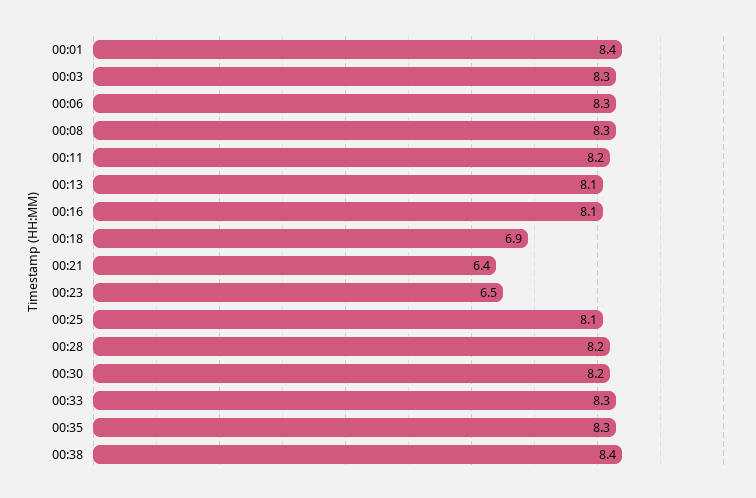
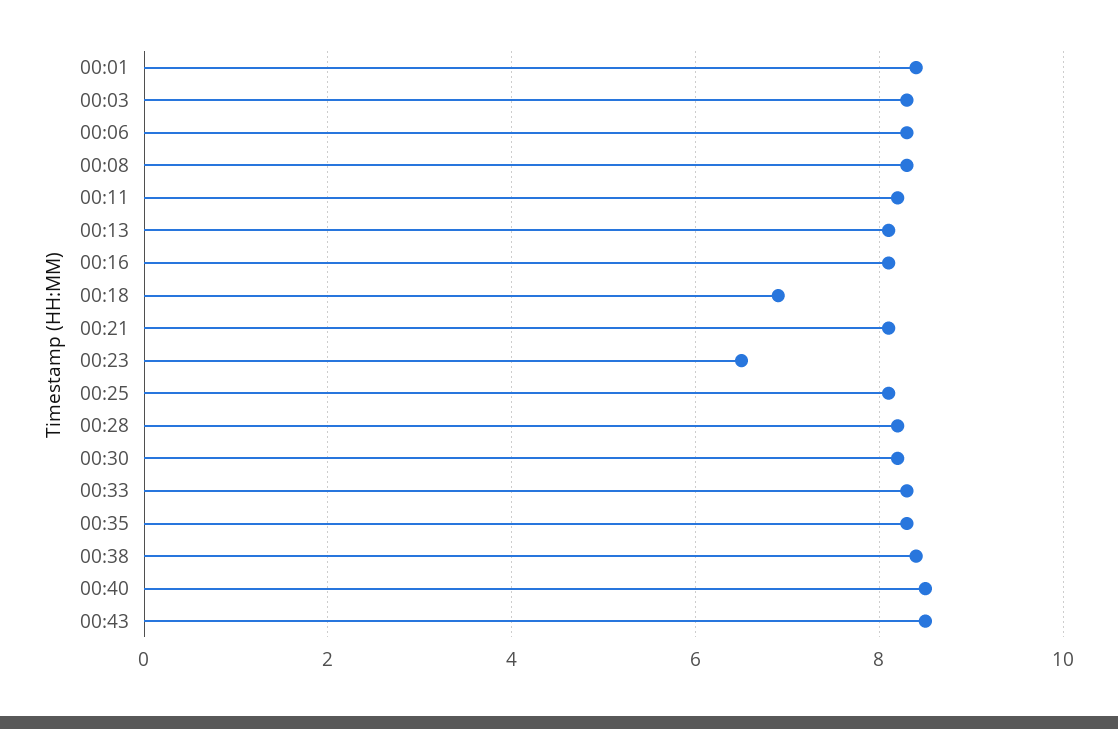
00:21: 6.4 -> 8
00:40: none -> 8.5
00:43: none -> 8.5

